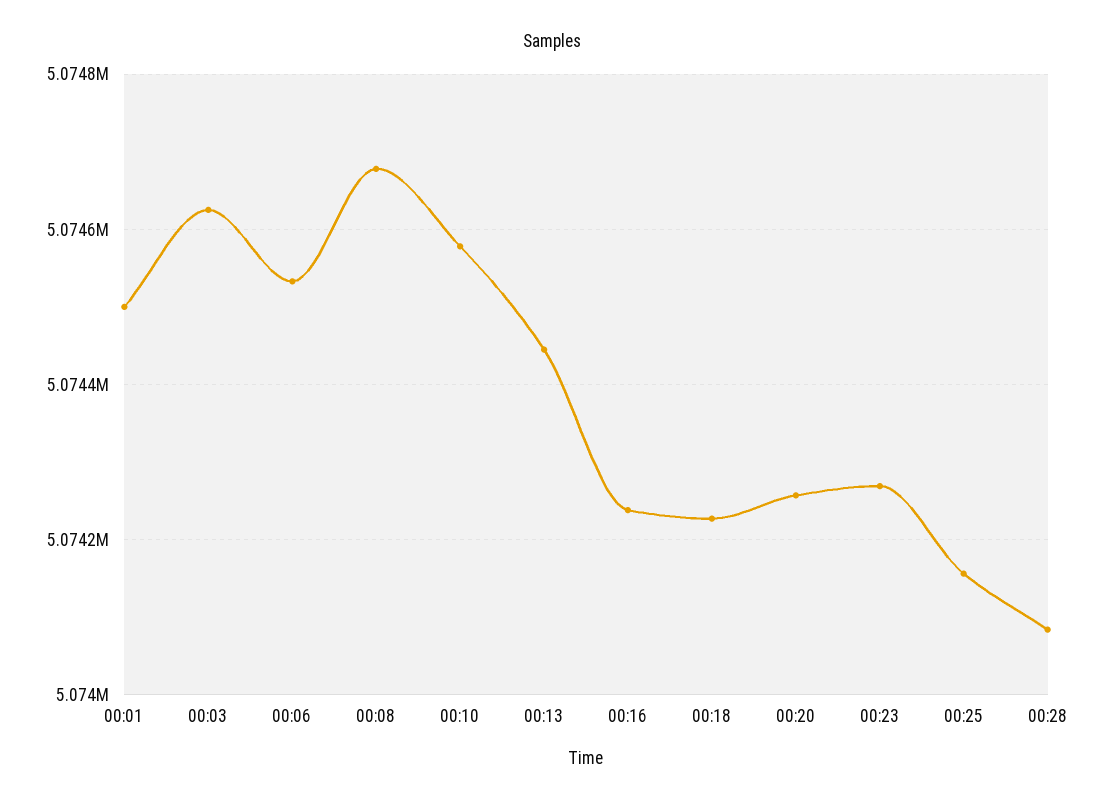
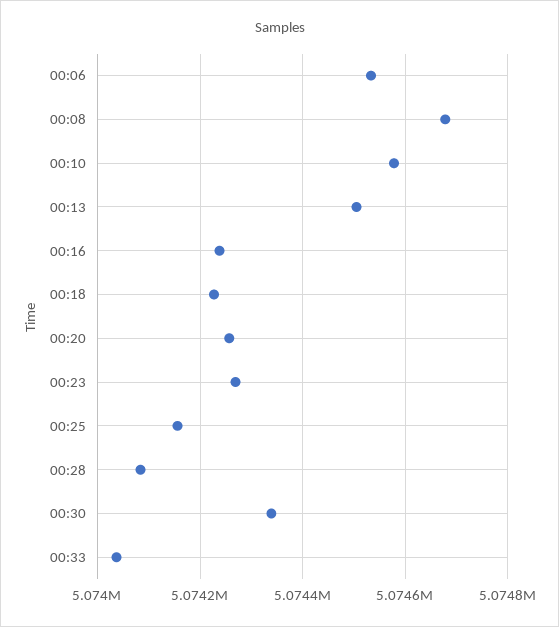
00:01: 5074500 -> none
00:03: 5074620 -> none
00:13: 5074440 -> 5074500
00:30: none -> 5074340
00:33: none -> 5074040

